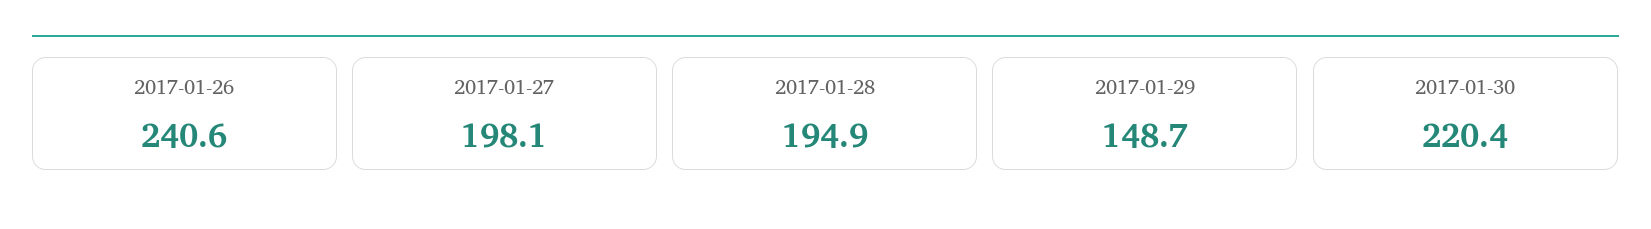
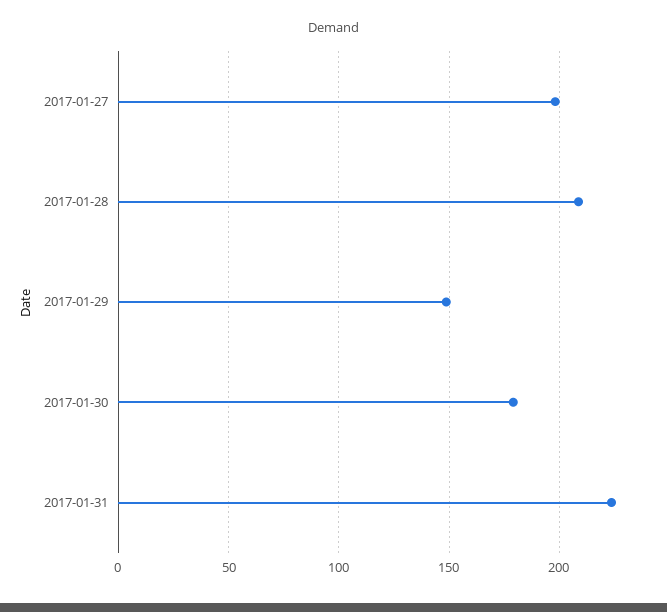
2017-01-26: 240.6 -> none
2017-01-28: 194.9 -> 210
2017-01-30: 220.4 -> 180
2017-01-31: none -> 225

